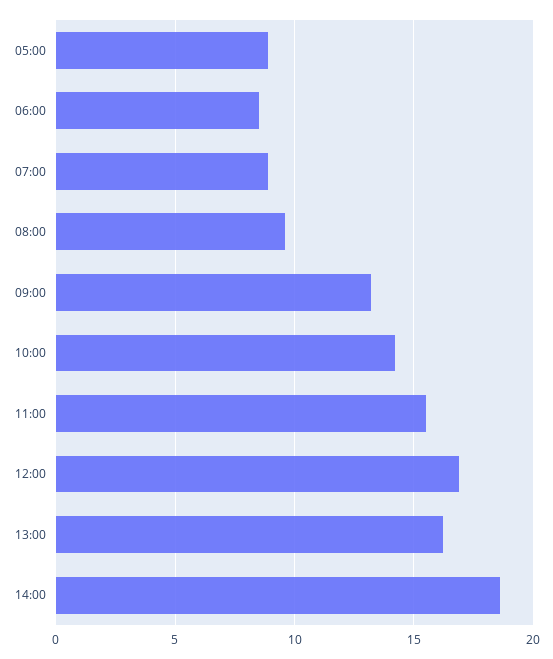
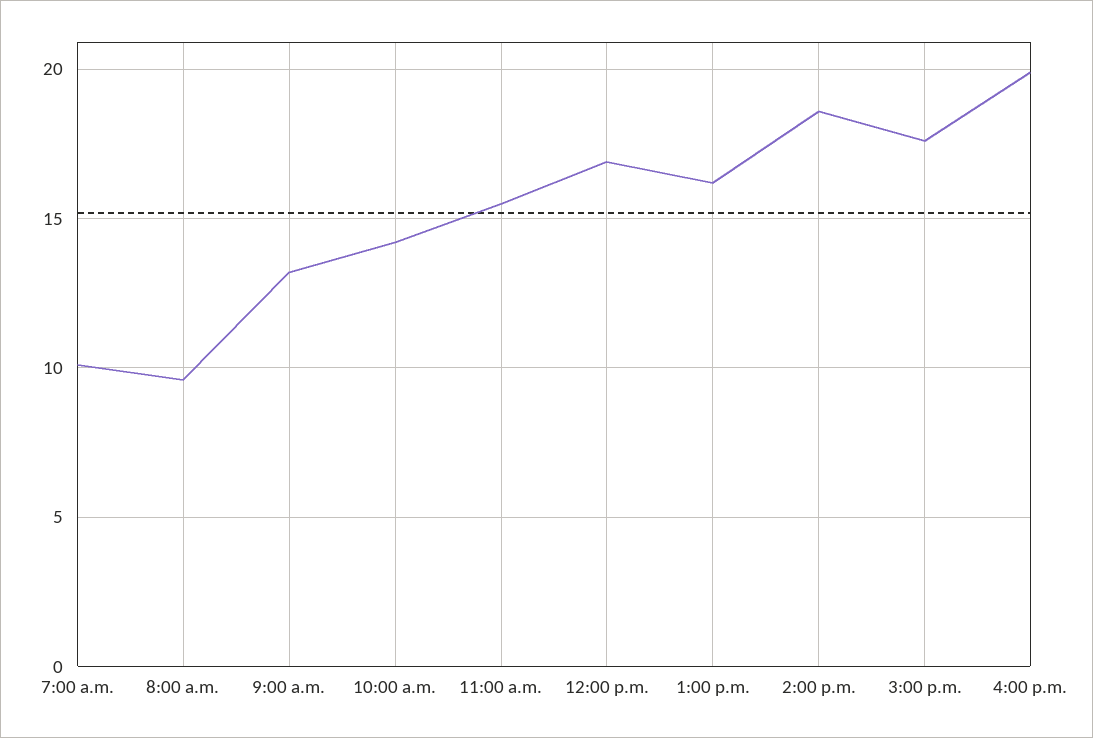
05:00: 9 -> none
06:00: 8.5 -> none
07:00: 9 -> 10
3:00 p.m.: none -> 17.5
4:00 p.m.: none -> 20

